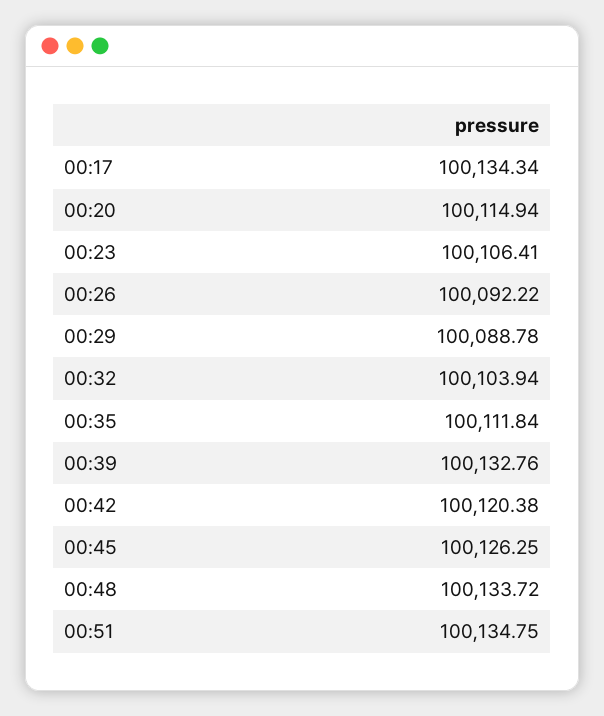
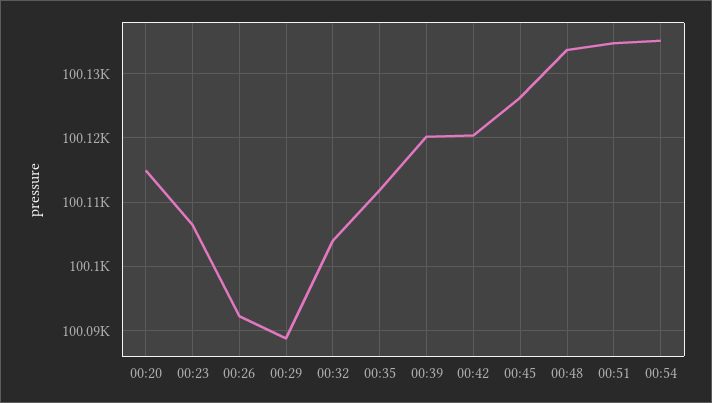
00:17: 100134.34 -> none
00:39: 100132.76 -> 100120
00:54: none -> 100135

